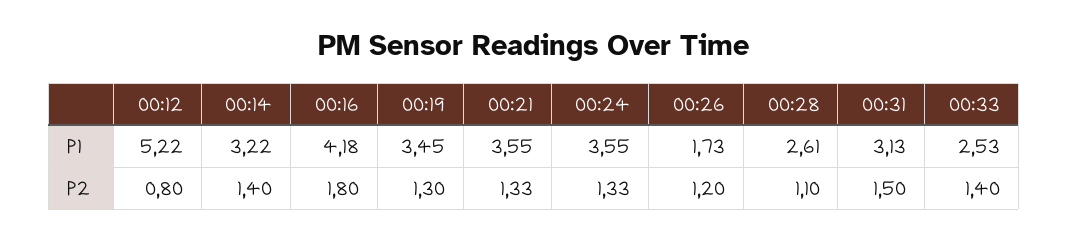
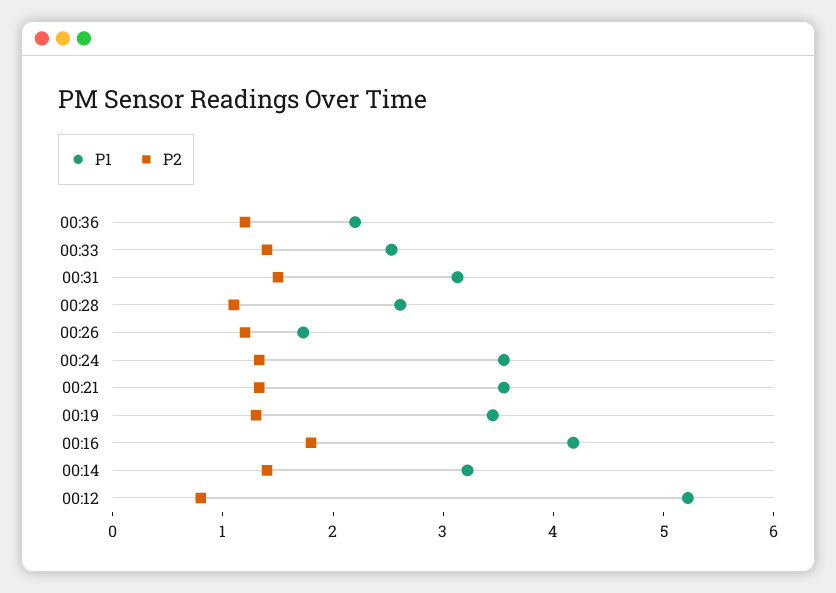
P1, 00:36: none -> 2.2
P2, 00:36: none -> 1.2

